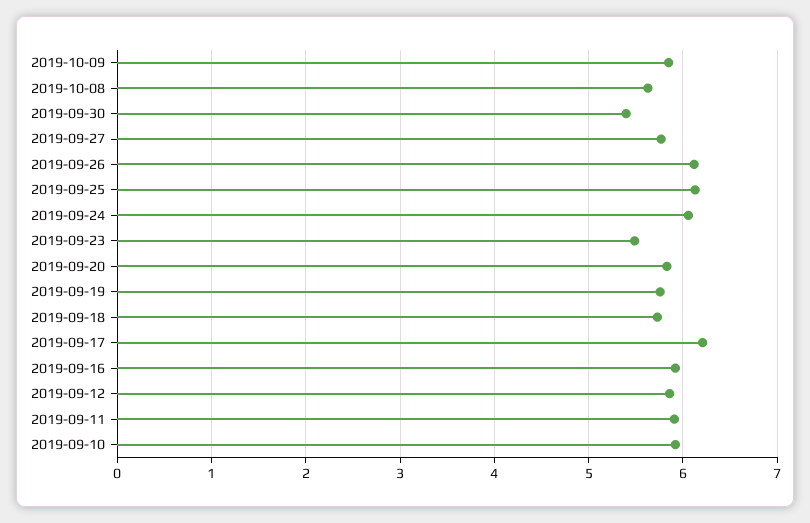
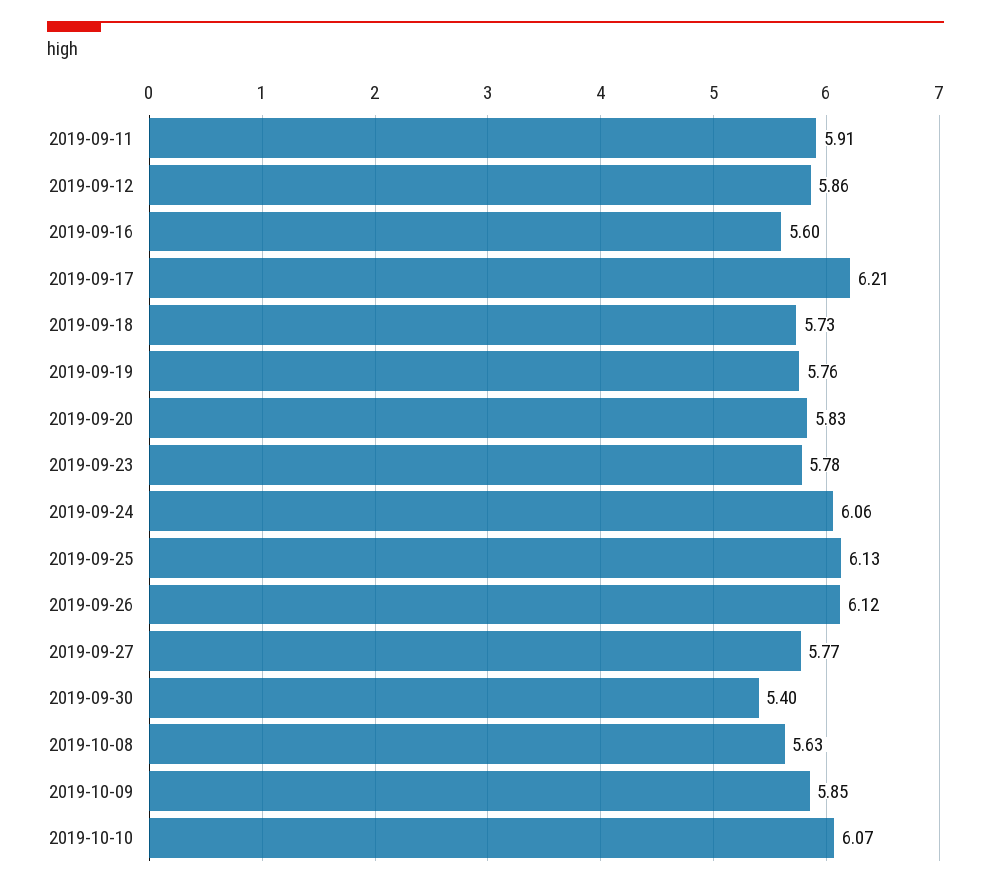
2019-09-23: 5.5 -> 5.78
2019-09-16: 5.9 -> 5.6
2019-09-10: 5.9 -> none
2019-10-10: none -> 6.07

